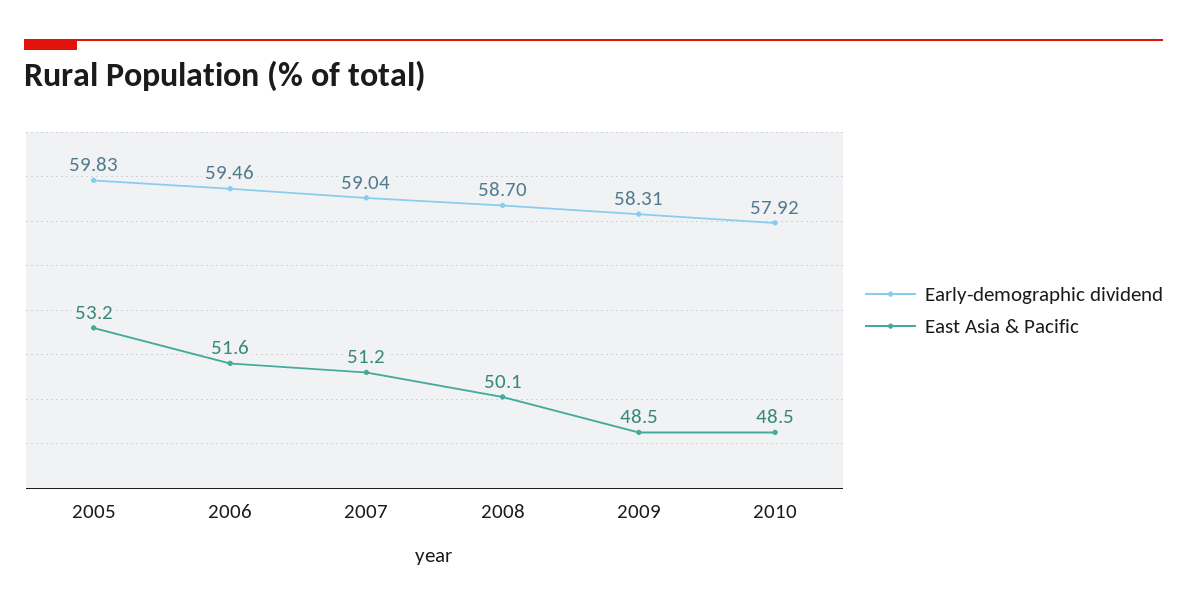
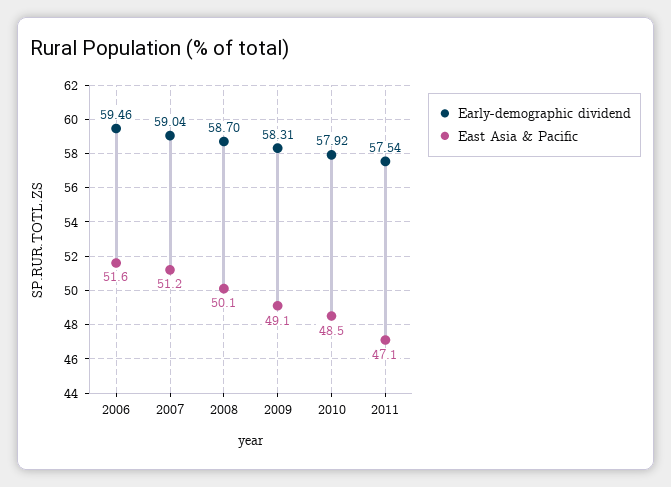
Early-demographic dividend, 2005: 59.83 -> none
East Asia & Pacific, 2005: 53.2 -> none
East Asia & Pacific, 2009: 48.5 -> 49.1
Early-demographic dividend, 2011: none -> 57.54
East Asia & Pacific, 2011: none -> 47.1

